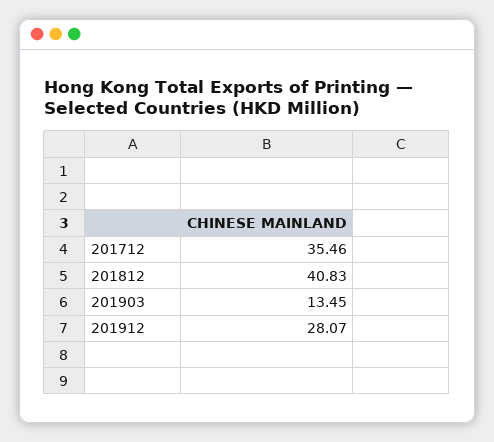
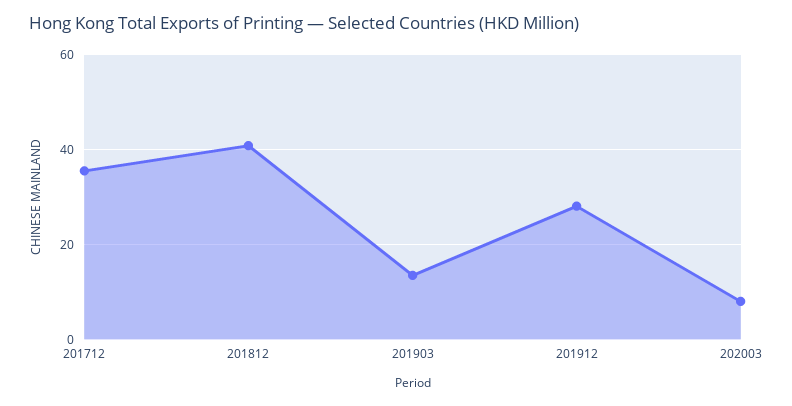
202003: none -> 8

